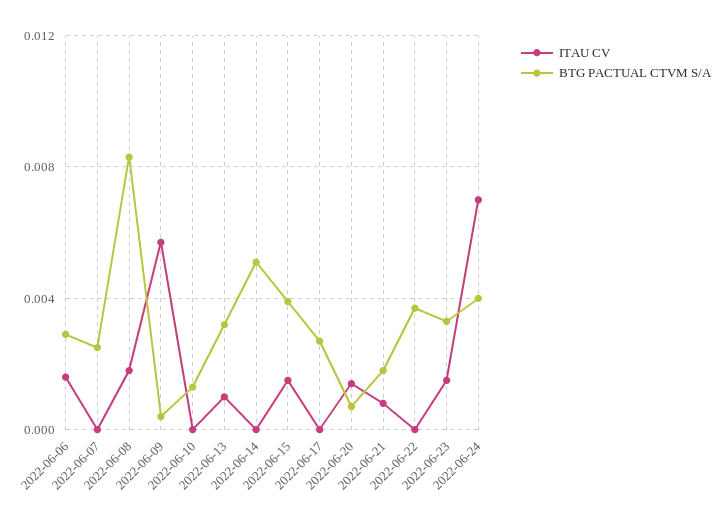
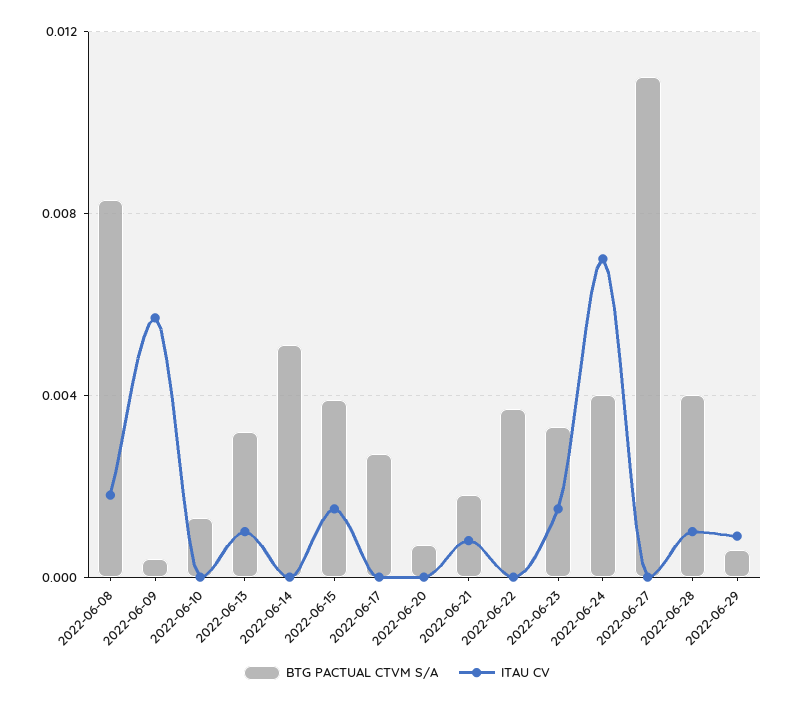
ITAU CV, 2022-06-06: 0.0015 -> none
BTG PACTUAL CTVM S/A, 2022-06-06: 0.003 -> none
ITAU CV, 2022-06-07: 0 -> none
BTG PACTUAL CTVM S/A, 2022-06-07: 0.0025 -> none
ITAU CV, 2022-06-20: 0.0015 -> 0
BTG PACTUAL CTVM S/A, 2022-06-27: none -> 0.011
ITAU CV, 2022-06-27: none -> 0
BTG PACTUAL CTVM S/A, 2022-06-28: none -> 0.004
ITAU CV, 2022-06-28: none -> 0.001
BTG PACTUAL CTVM S/A, 2022-06-29: none -> 0.0005
ITAU CV, 2022-06-29: none -> 0.001

